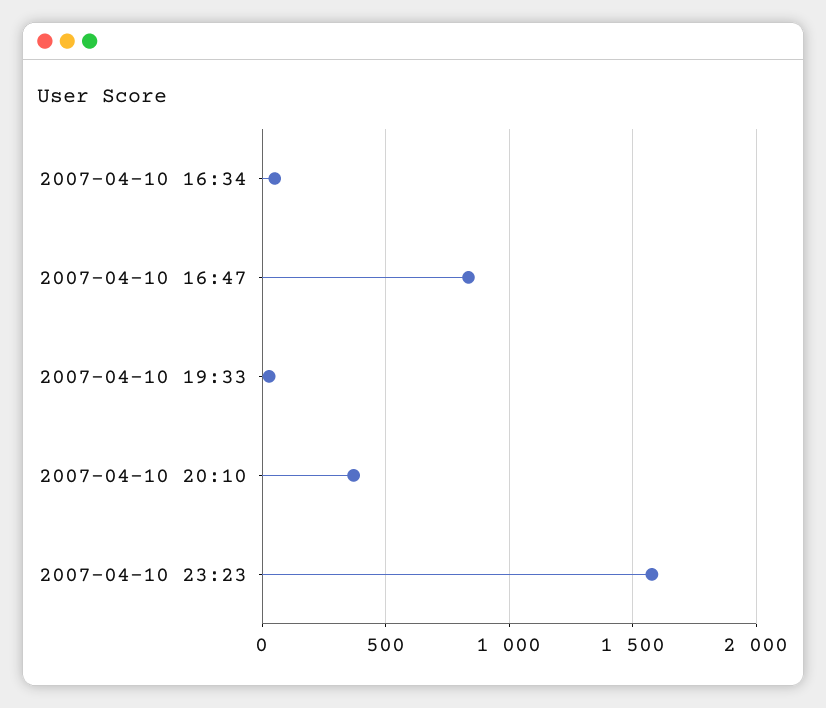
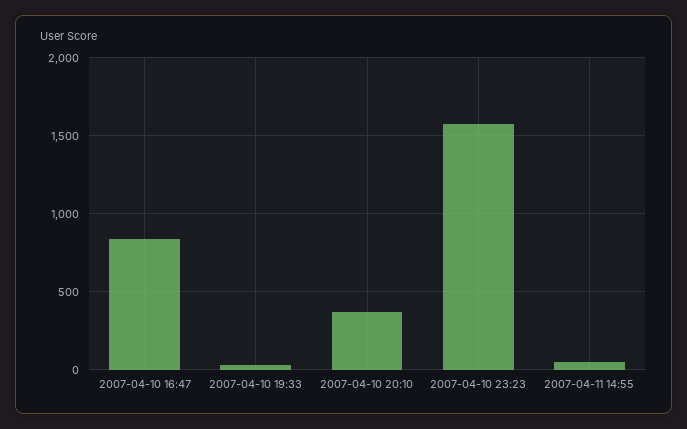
2007-04-10 16:34: 50 -> none
2007-04-11 14:55: none -> 50

